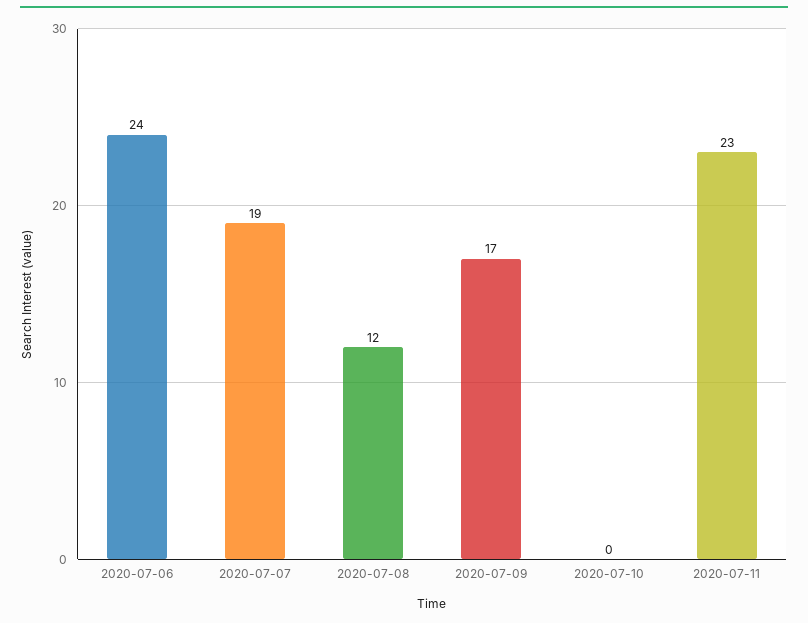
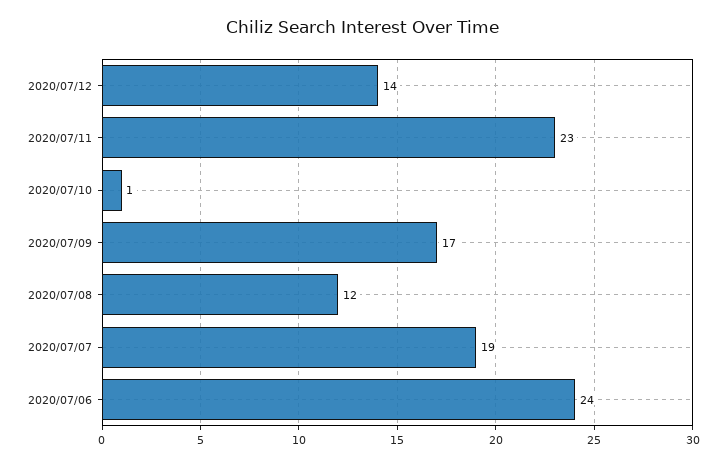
2020-07-10: 0 -> 1
2020/07/12: none -> 14

